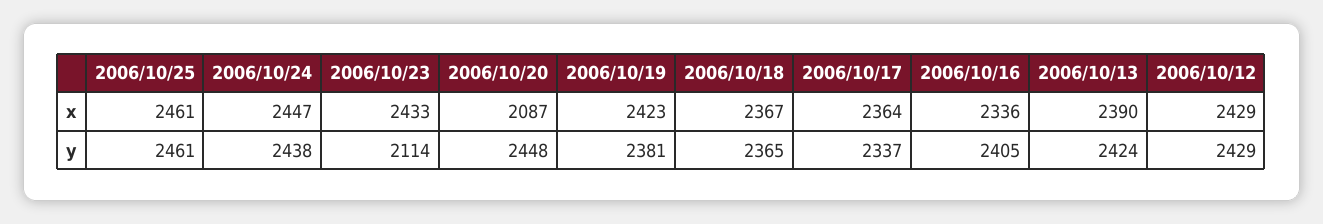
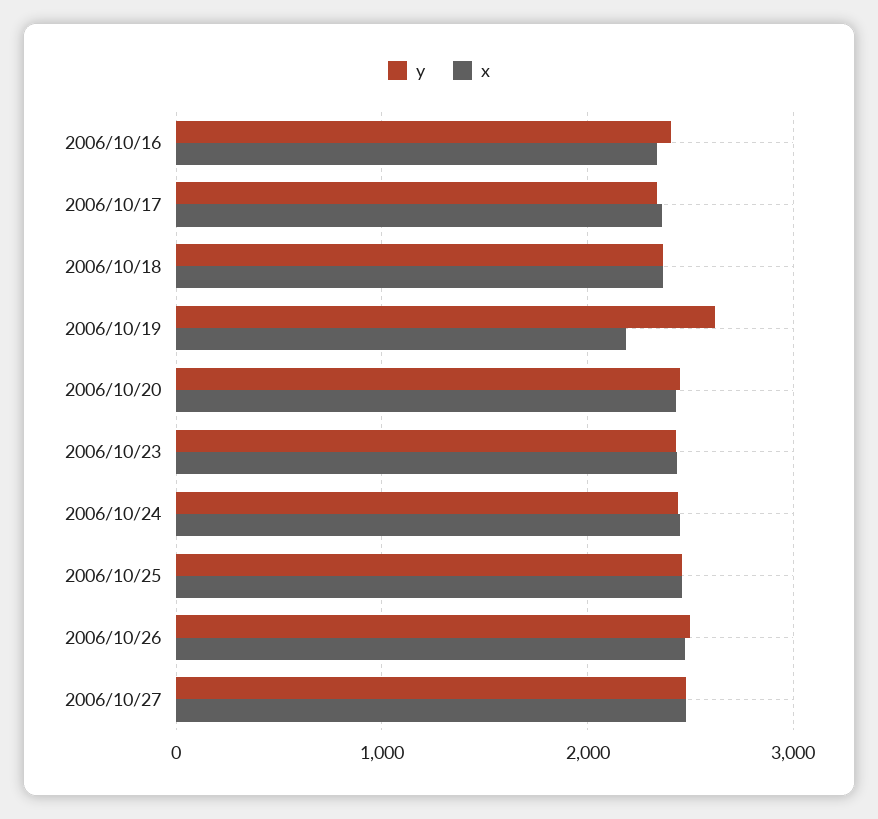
x, 2006/10/20: 2087 -> 2400
x, 2006/10/19: 2423 -> 2200
x, 2006/10/13: 2390 -> none
x, 2006/10/12: 2429 -> none
y, 2006/10/23: 2114 -> 2400
y, 2006/10/19: 2381 -> 2600
y, 2006/10/13: 2424 -> none
y, 2006/10/12: 2429 -> none
y, 2006/10/26: none -> 2500
x, 2006/10/26: none -> 2500
y, 2006/10/27: none -> 2500
x, 2006/10/27: none -> 2500

